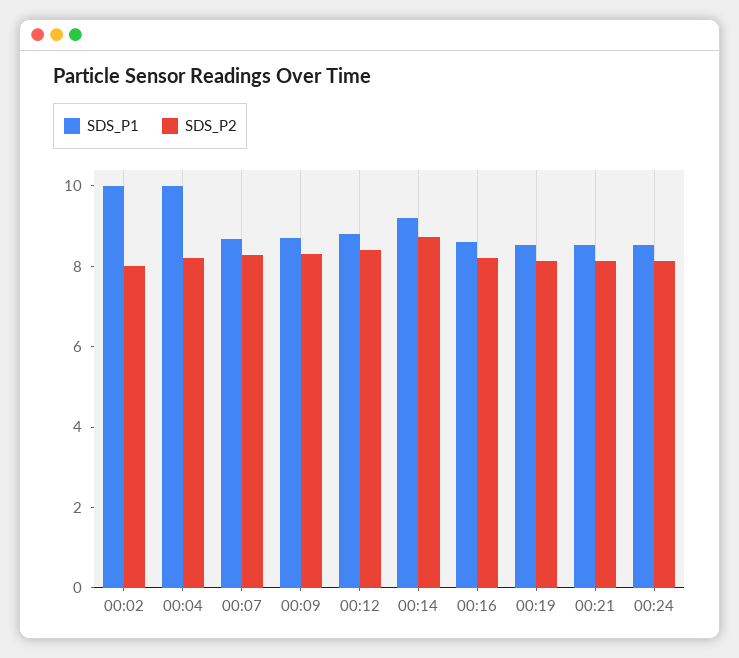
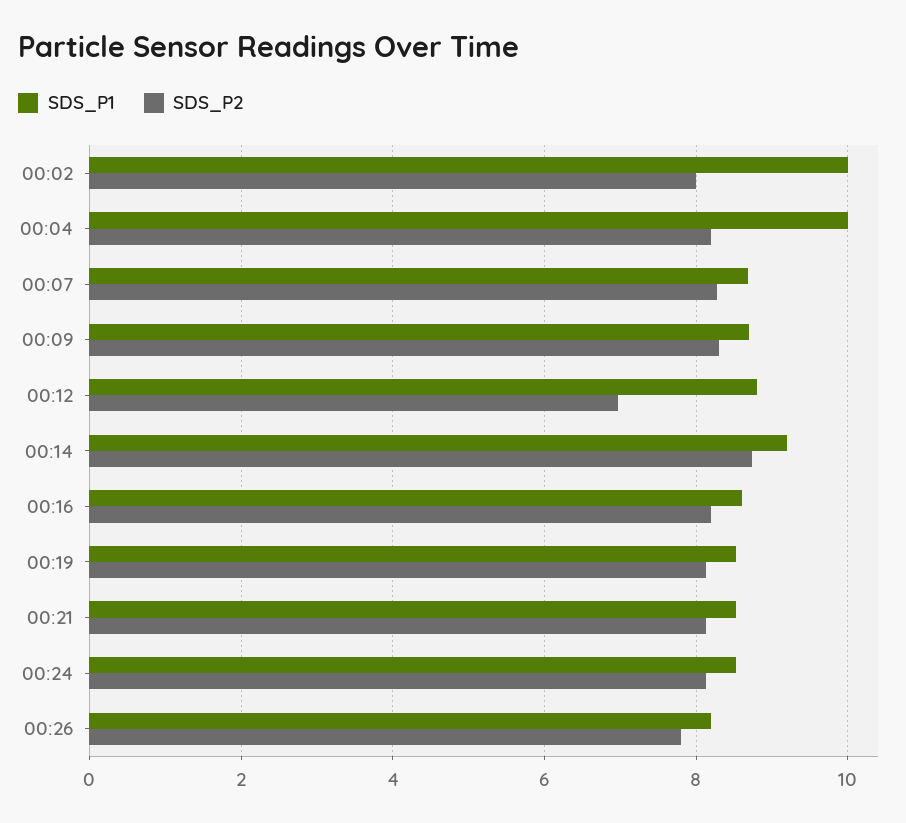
SDS_P2, 00:12: 8.5 -> 7
SDS_P1, 00:26: none -> 8.2
SDS_P2, 00:26: none -> 7.8

